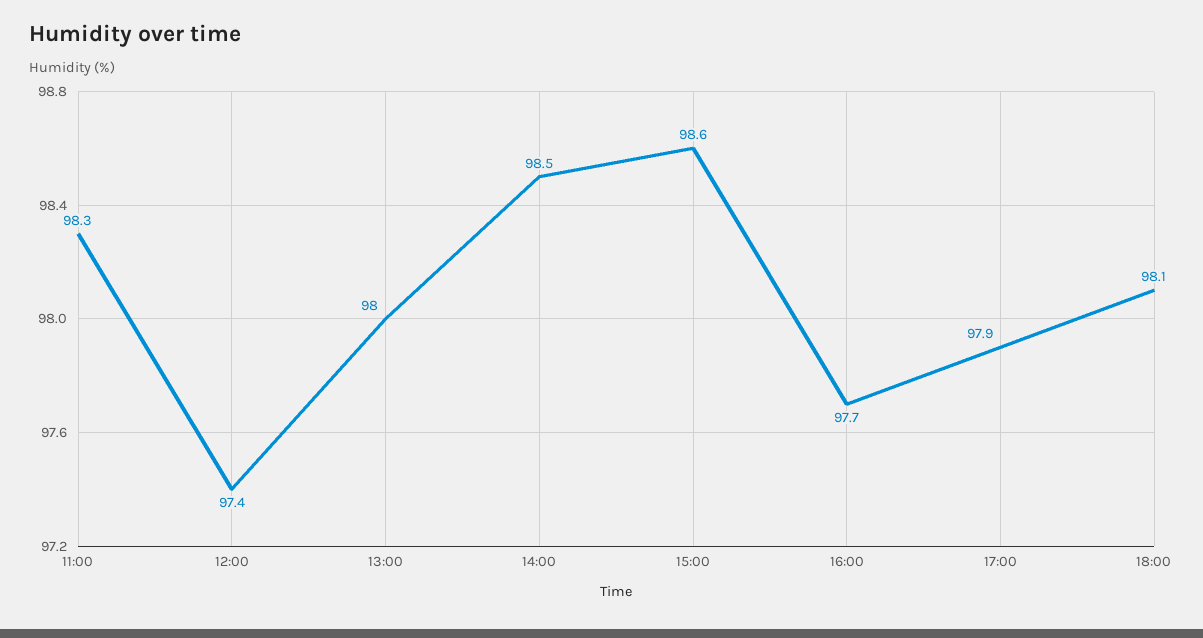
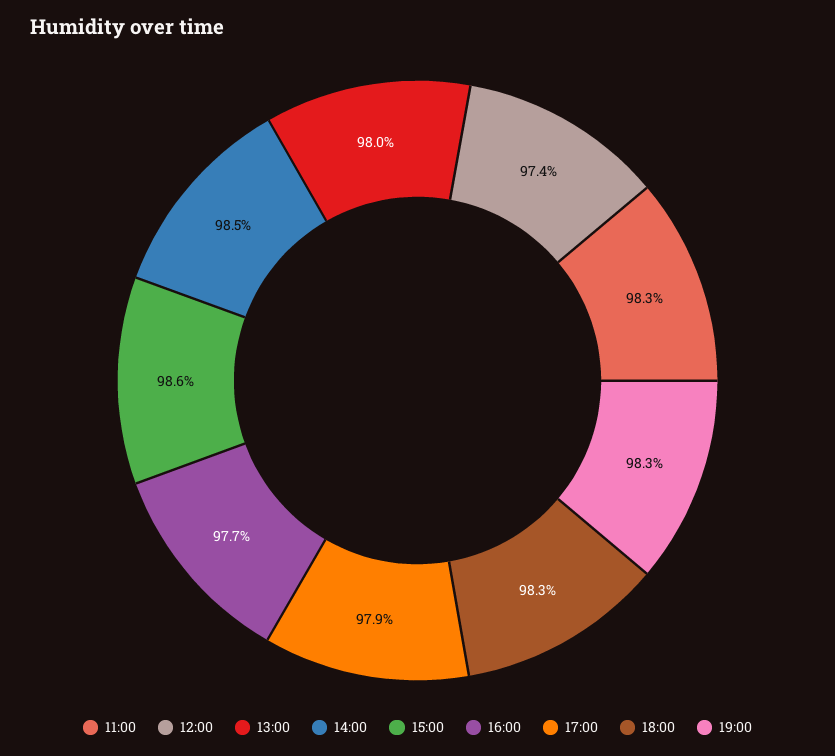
18:00: 98.1 -> 98.3
19:00: none -> 98.3

